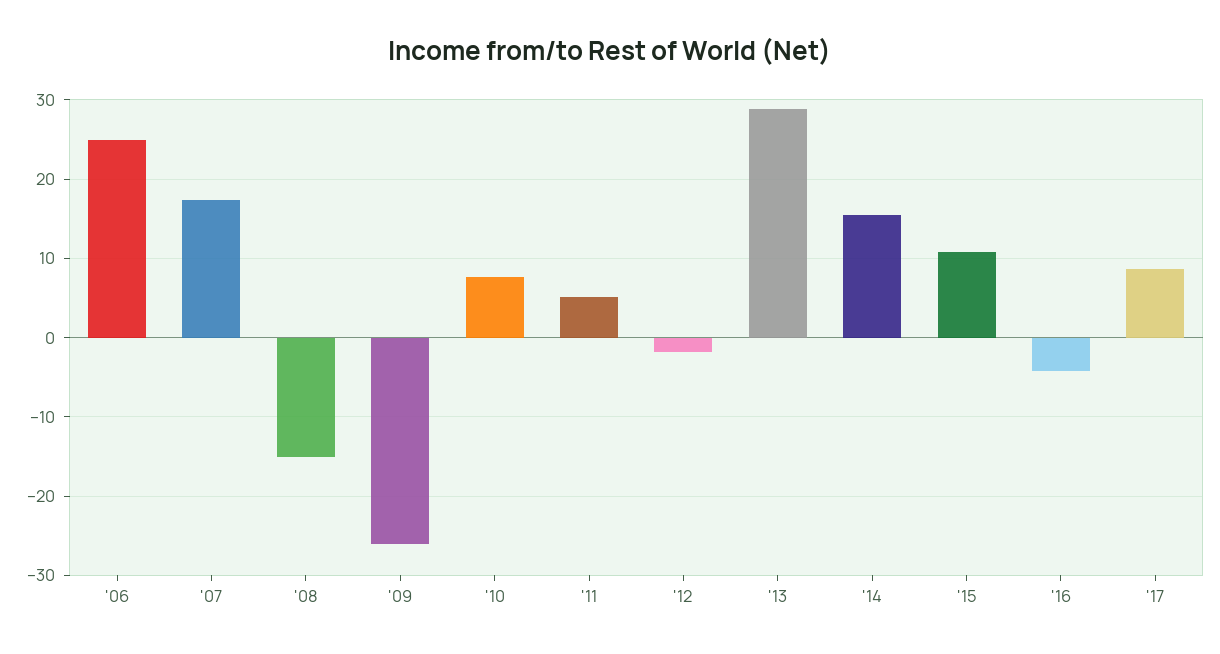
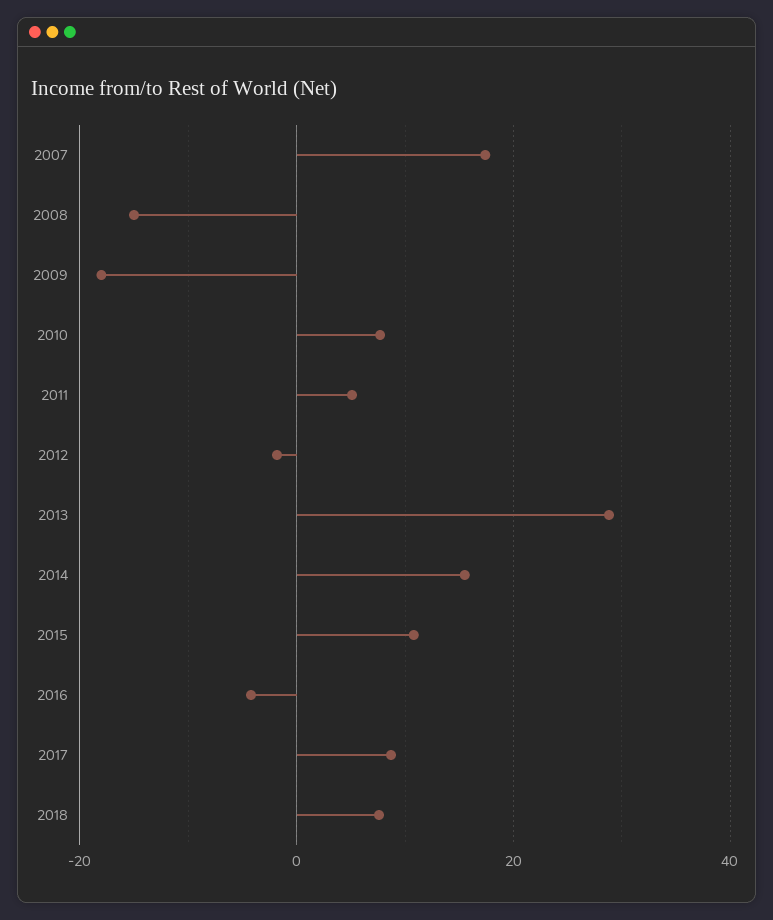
'06: 25 -> none
'09: -26 -> -18
2018: none -> 8

